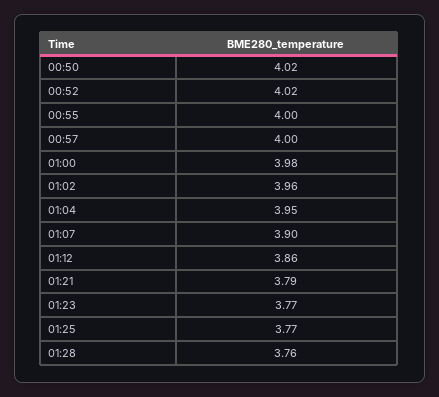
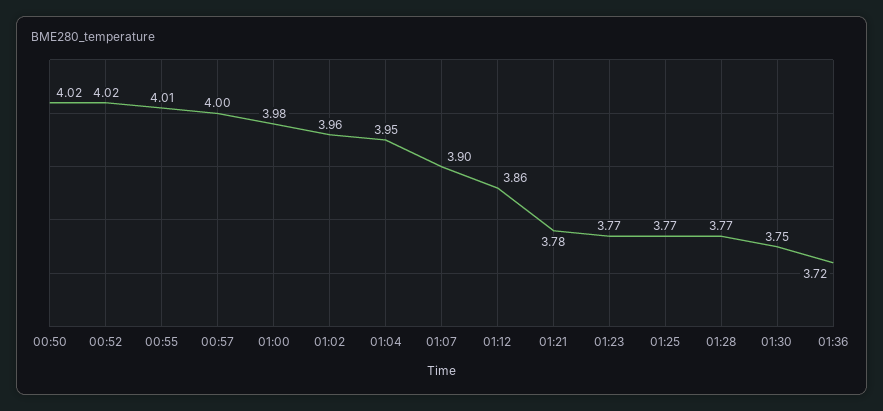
00:55: 4 -> 4.01
01:21: 3.79 -> 3.78
01:28: 3.76 -> 3.77
01:30: none -> 3.75
01:36: none -> 3.72

